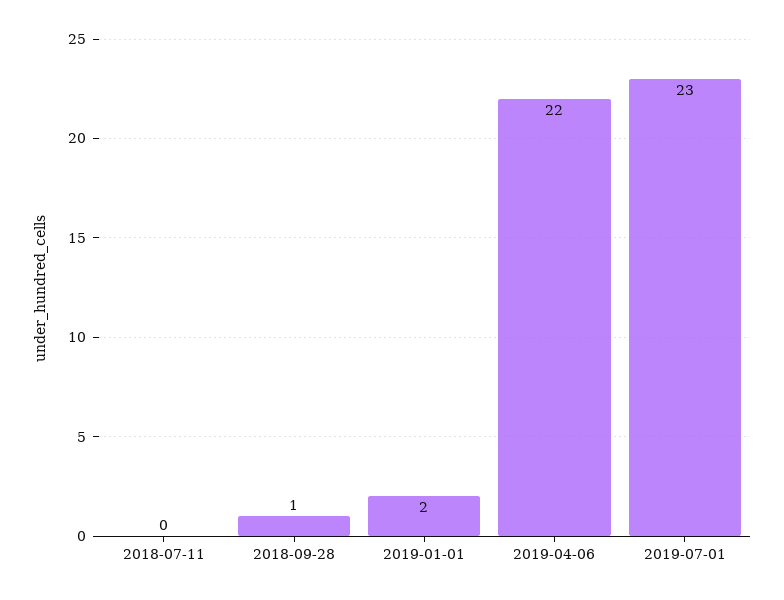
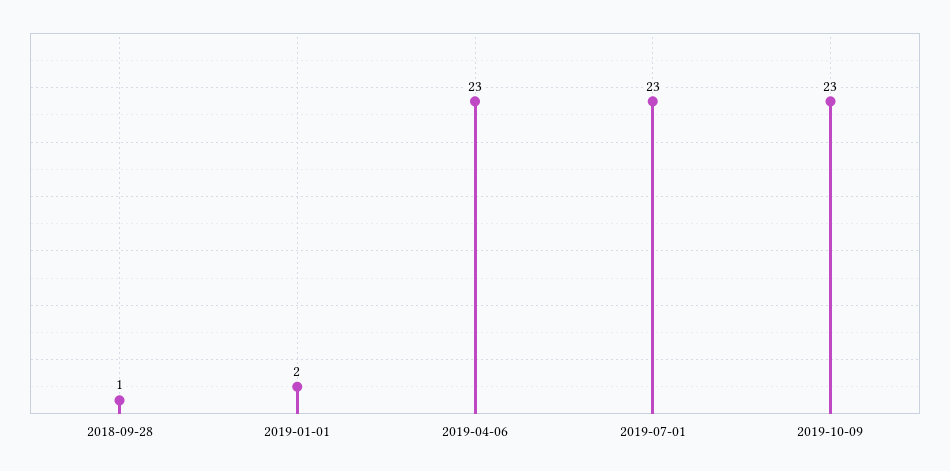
2018-07-11: 0 -> none
2019-04-06: 22 -> 23
2019-10-09: none -> 23

